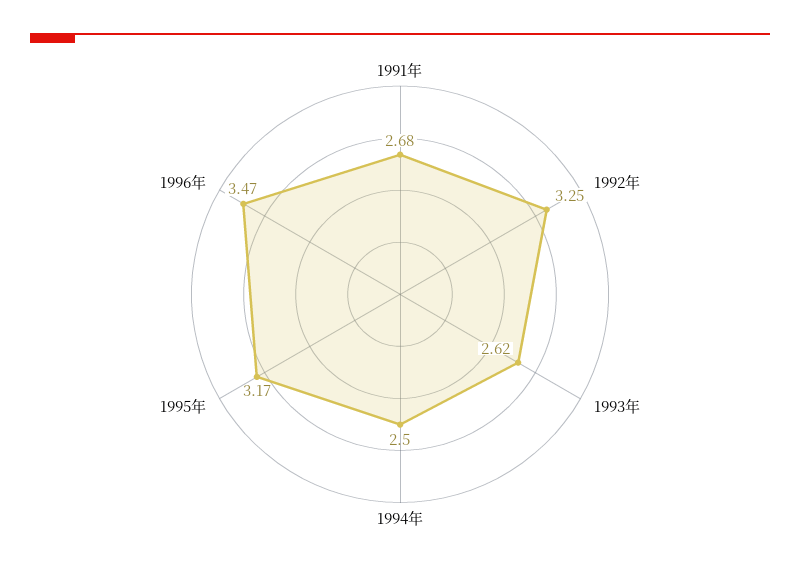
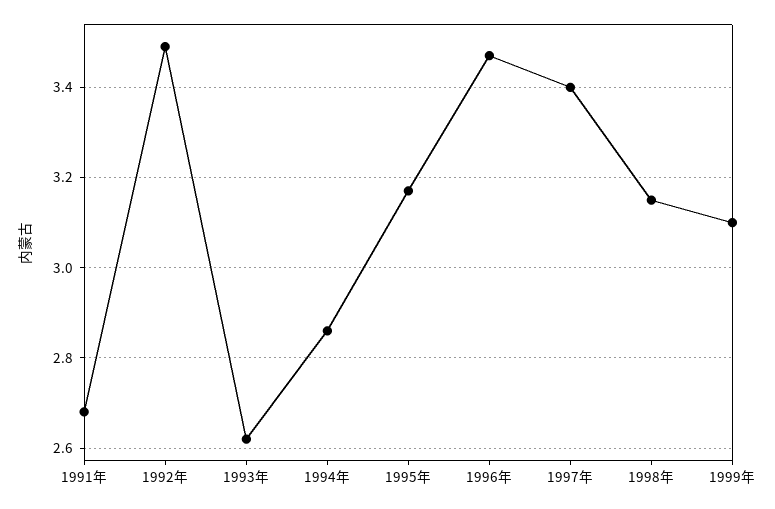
1992年: 3.25 -> 3.5
1994年: 2.5 -> 2.85
1997年: none -> 3.4
1998年: none -> 3.15
1999年: none -> 3.1

